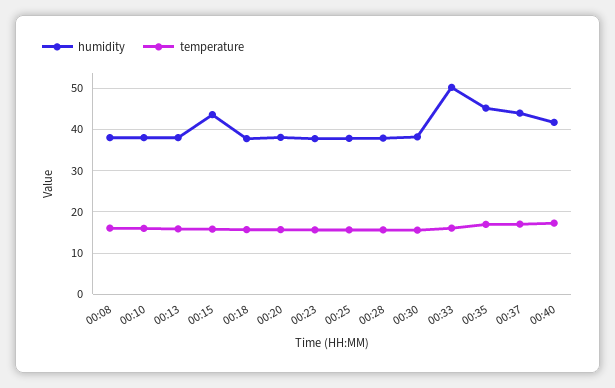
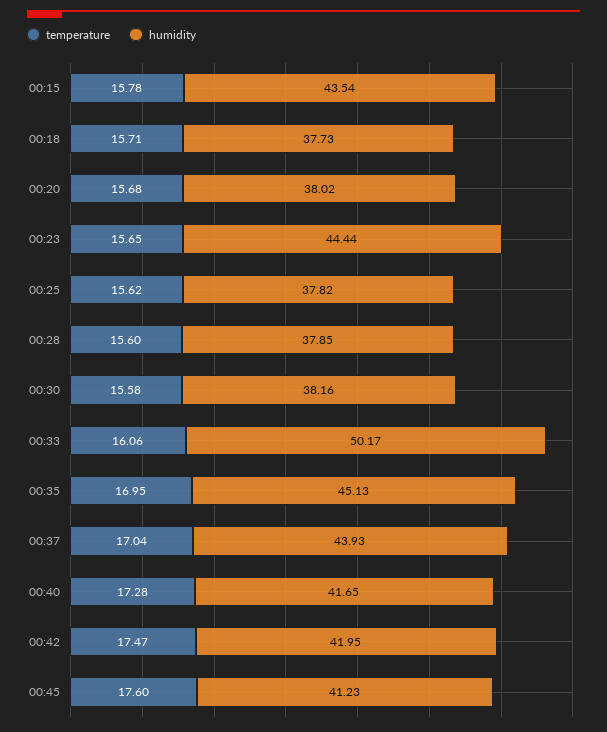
humidity, 00:08: 38 -> none
temperature, 00:08: 16 -> none
humidity, 00:10: 38 -> none
temperature, 00:10: 16 -> none
humidity, 00:13: 38 -> none
temperature, 00:13: 16 -> none
humidity, 00:23: 38 -> 44.44
temperature, 00:42: none -> 17.47
humidity, 00:42: none -> 41.95
temperature, 00:45: none -> 17.6
humidity, 00:45: none -> 41.23

